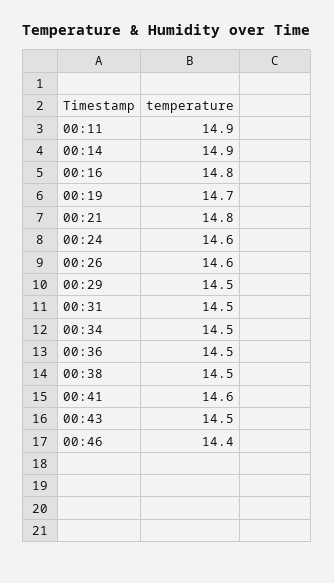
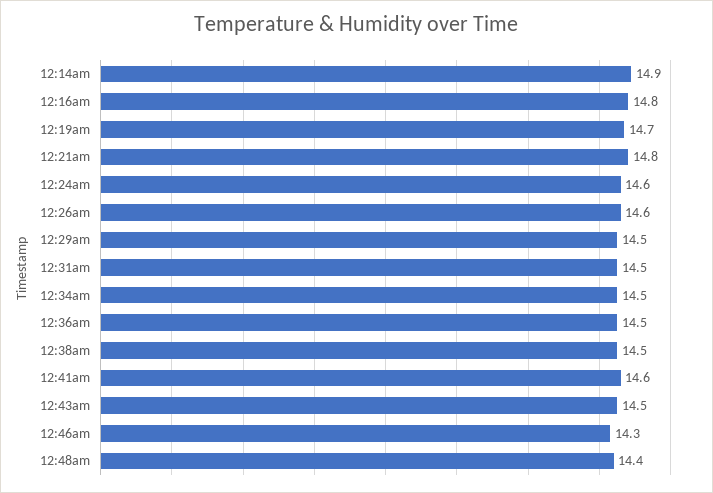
00:11: 14.9 -> none
00:46: 14.4 -> 14.3
12:48am: none -> 14.4

